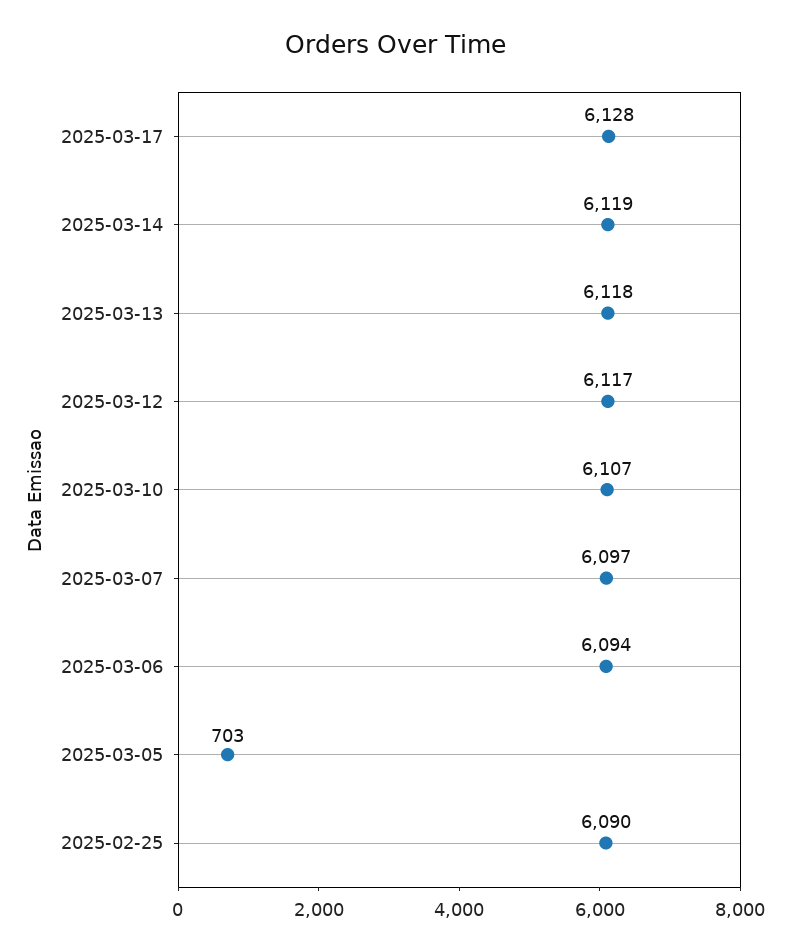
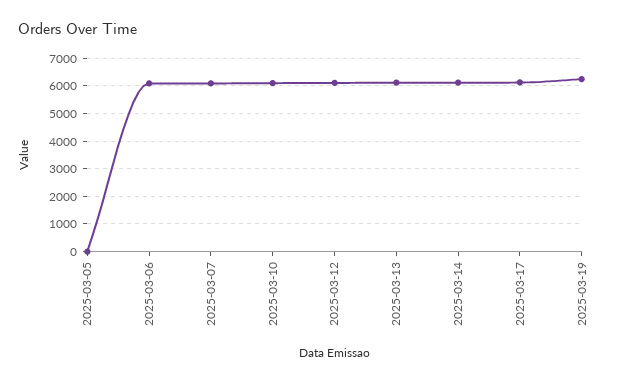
2025-03-05: 703 -> 0
2025-02-25: 6090 -> none
2025-03-19: none -> 6250

